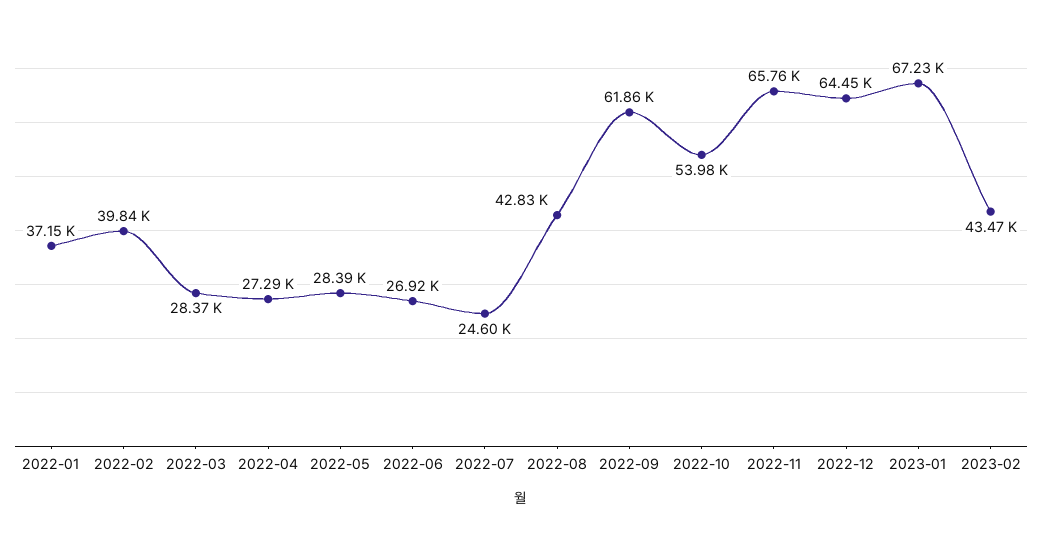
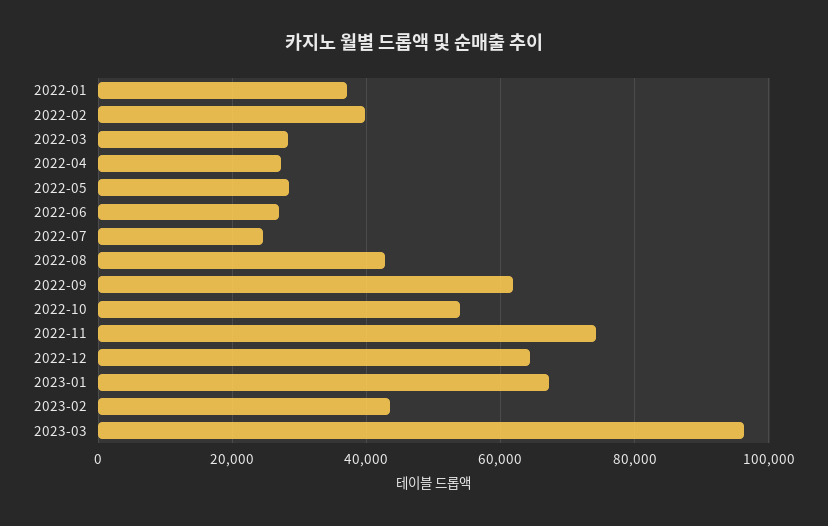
2022-11: 65760 -> 74000
2023-03: none -> 96000

